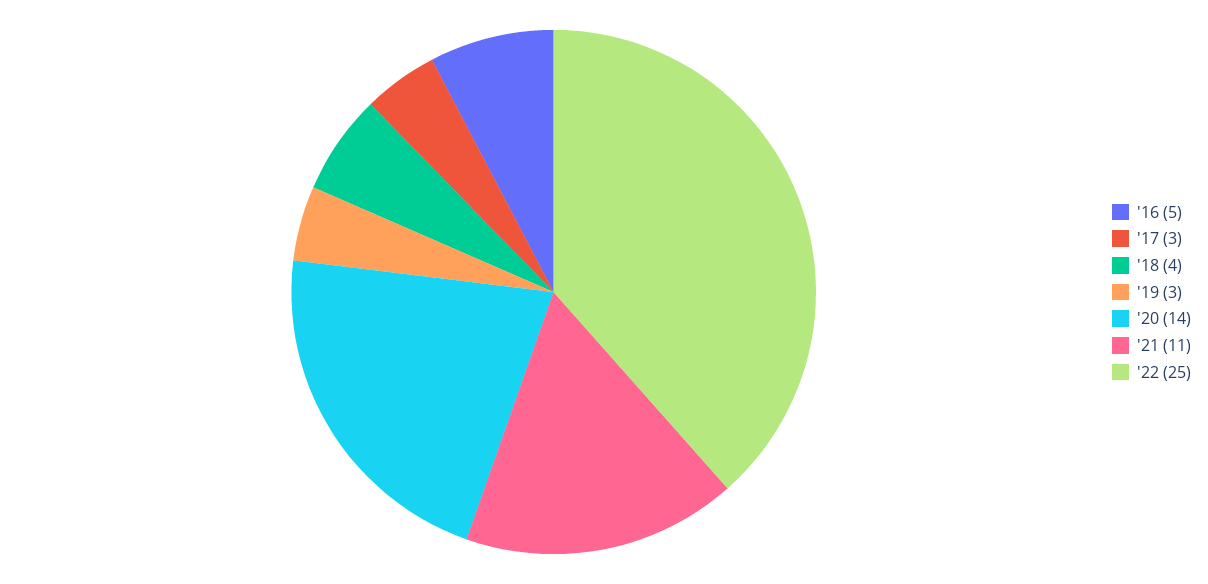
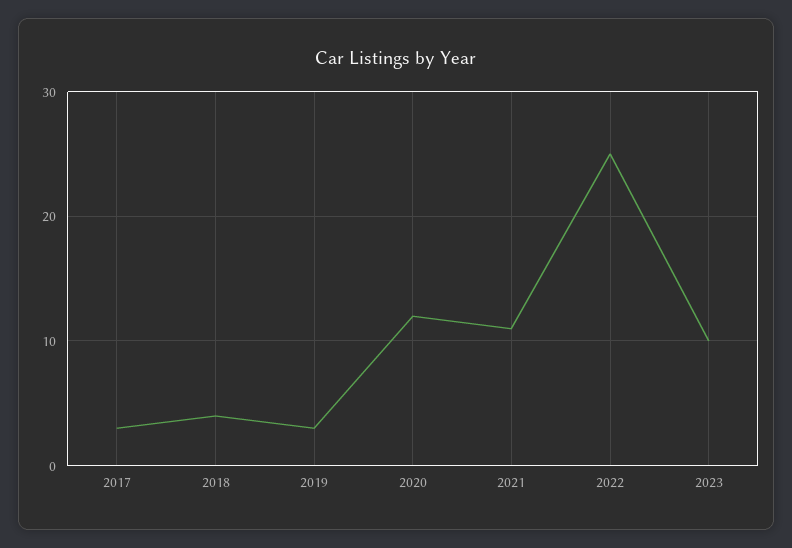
'16: 5 -> none
'20: 14 -> 12
2023: none -> 10

